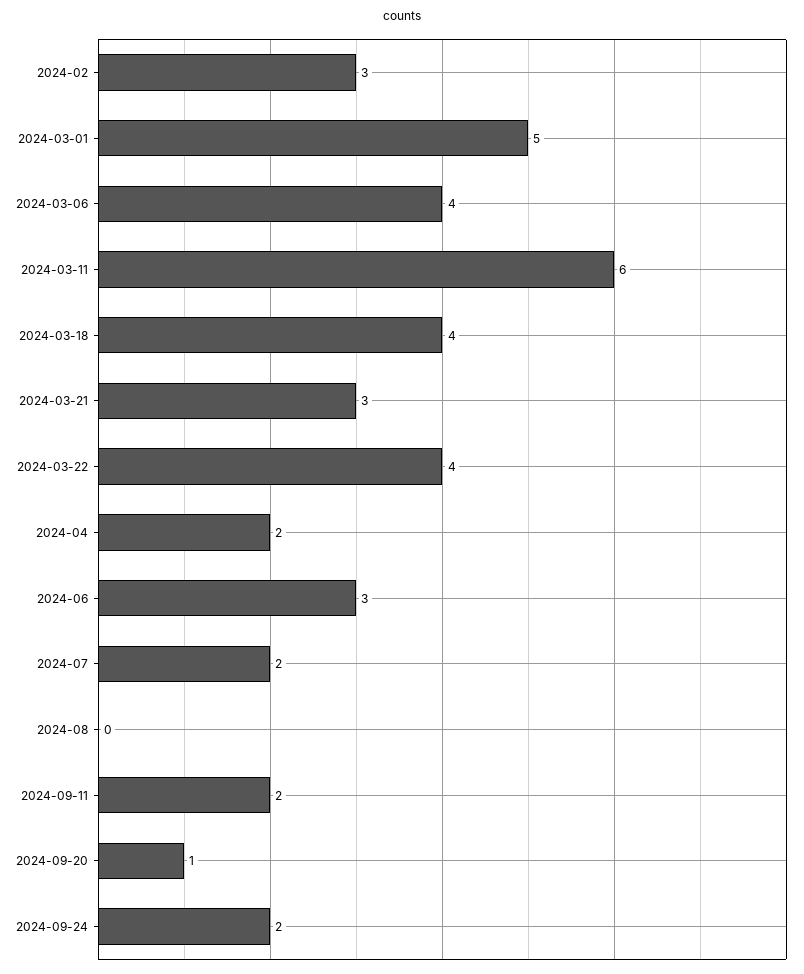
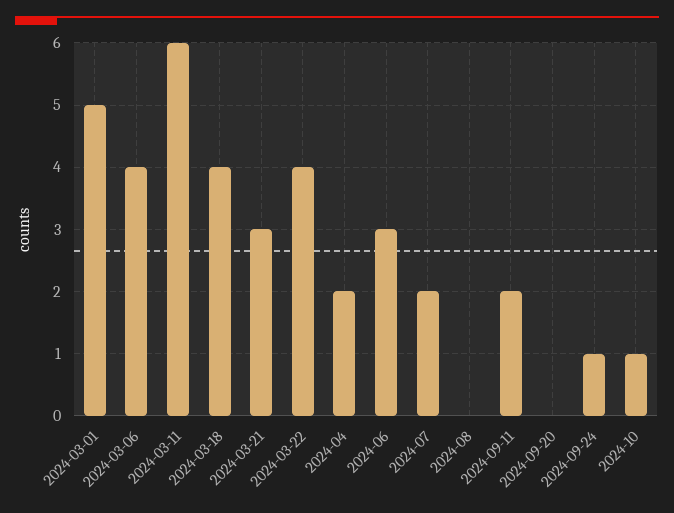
2024-02: 3 -> none
2024-09-20: 1 -> 0
2024-09-24: 2 -> 1
2024-10: none -> 1

